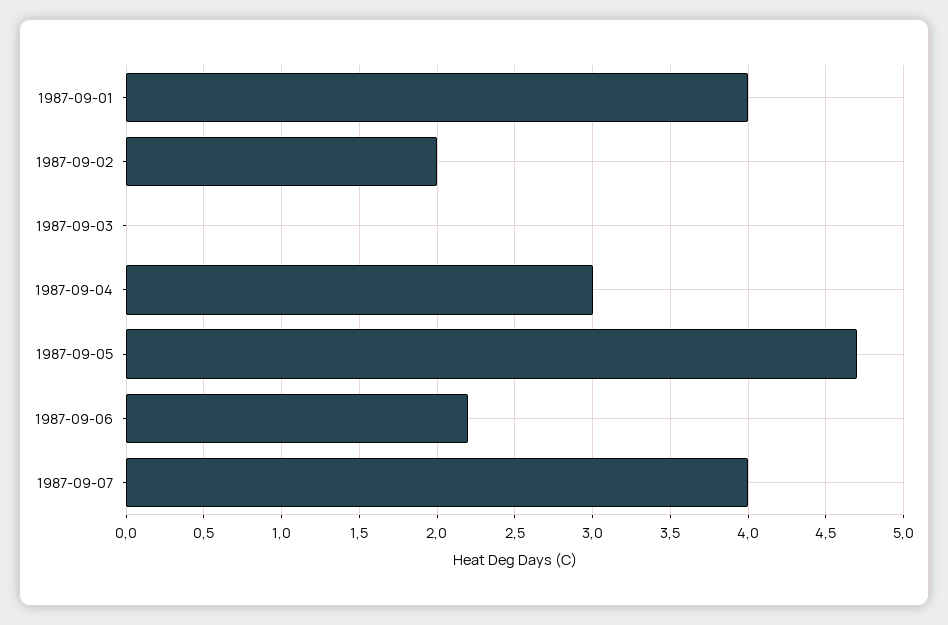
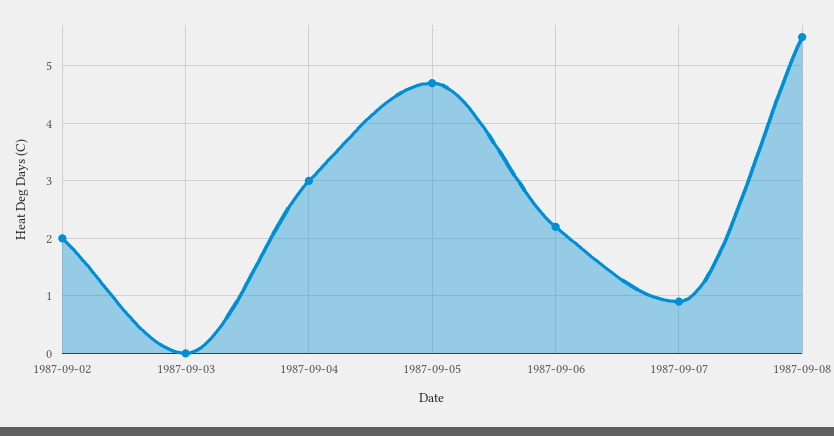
1987-09-01: 4 -> none
1987-09-07: 4 -> 1
1987-09-08: none -> 5.5

